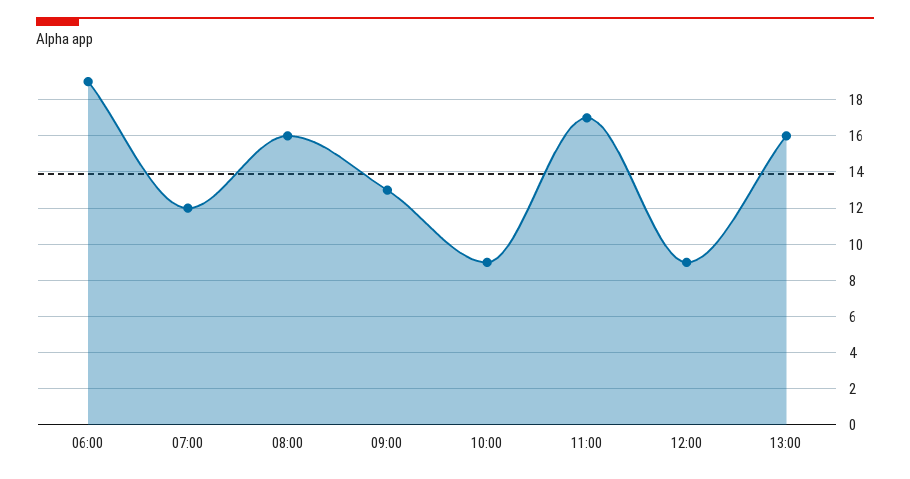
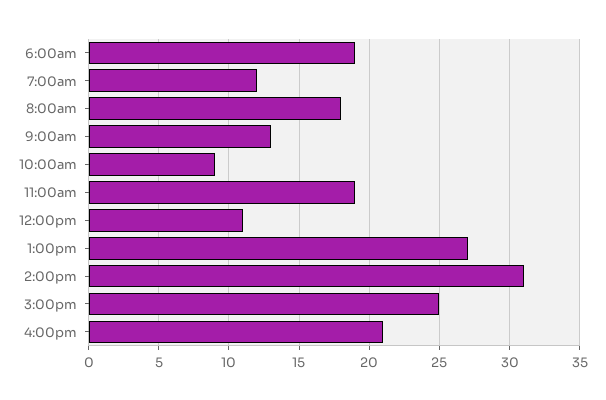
08:00: 16 -> 18
11:00: 17 -> 19
12:00: 9 -> 11
13:00: 16 -> 27
2:00pm: none -> 31
3:00pm: none -> 25
4:00pm: none -> 21

